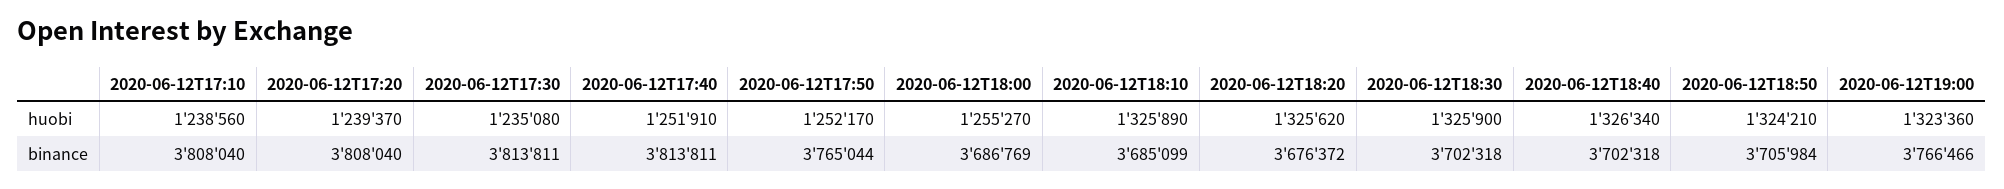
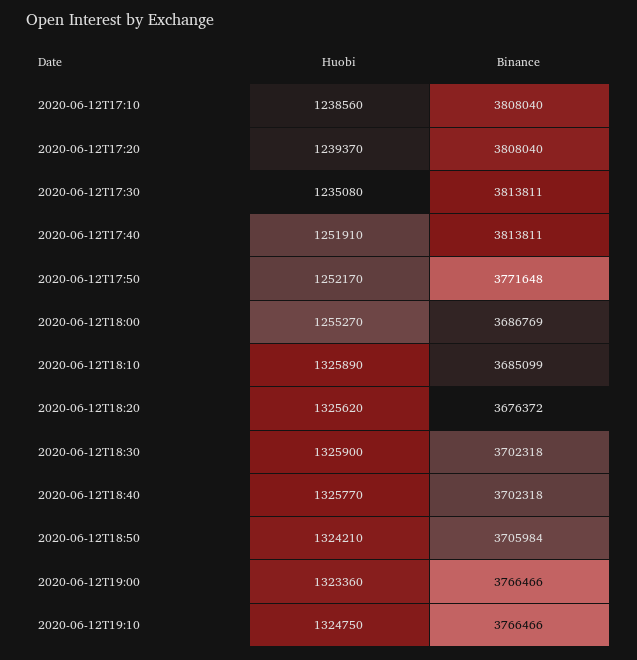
2020-06-12T18:40, huobi: 1326340 -> 1325770
2020-06-12T17:50, binance: 3765044 -> 3771648
2020-06-12T19:10, huobi: none -> 1324750
2020-06-12T19:10, binance: none -> 3766466

